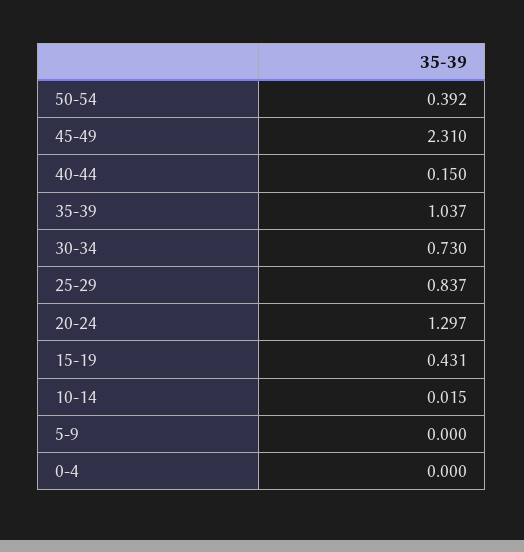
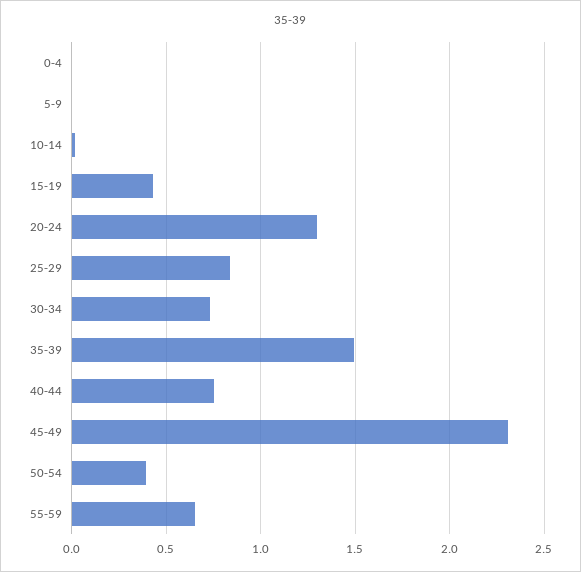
40-44: 0.15 -> 0.75
35-39: 1.037 -> 1.5
55-59: none -> 0.65

